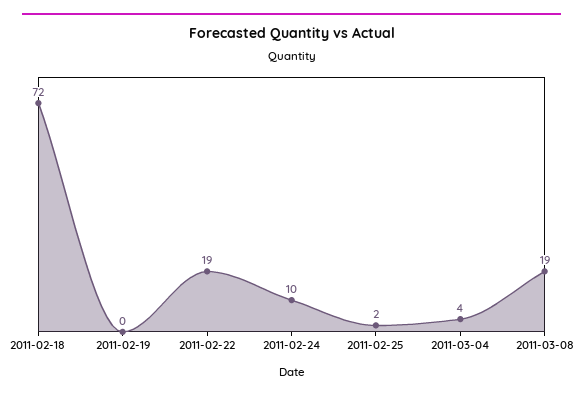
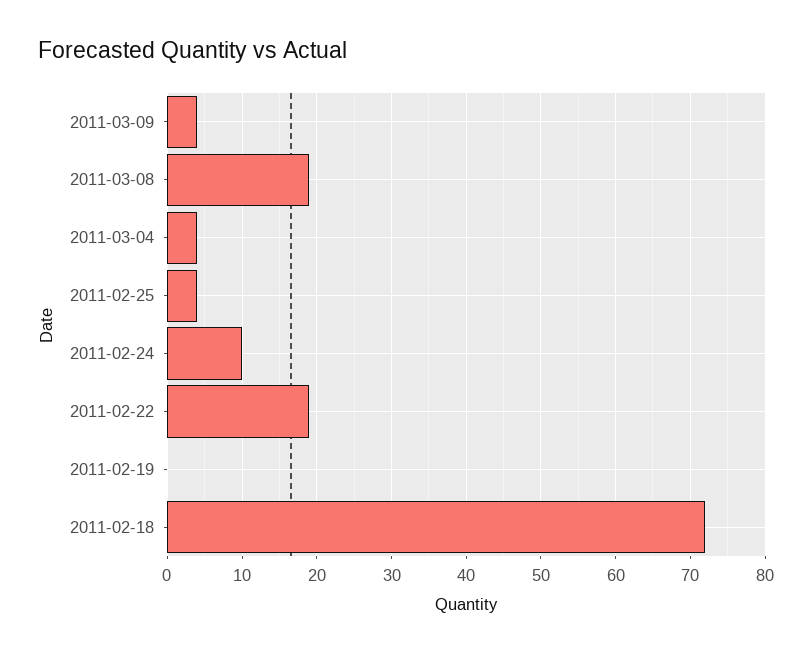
2011-02-25: 2 -> 4
2011-03-09: none -> 4

